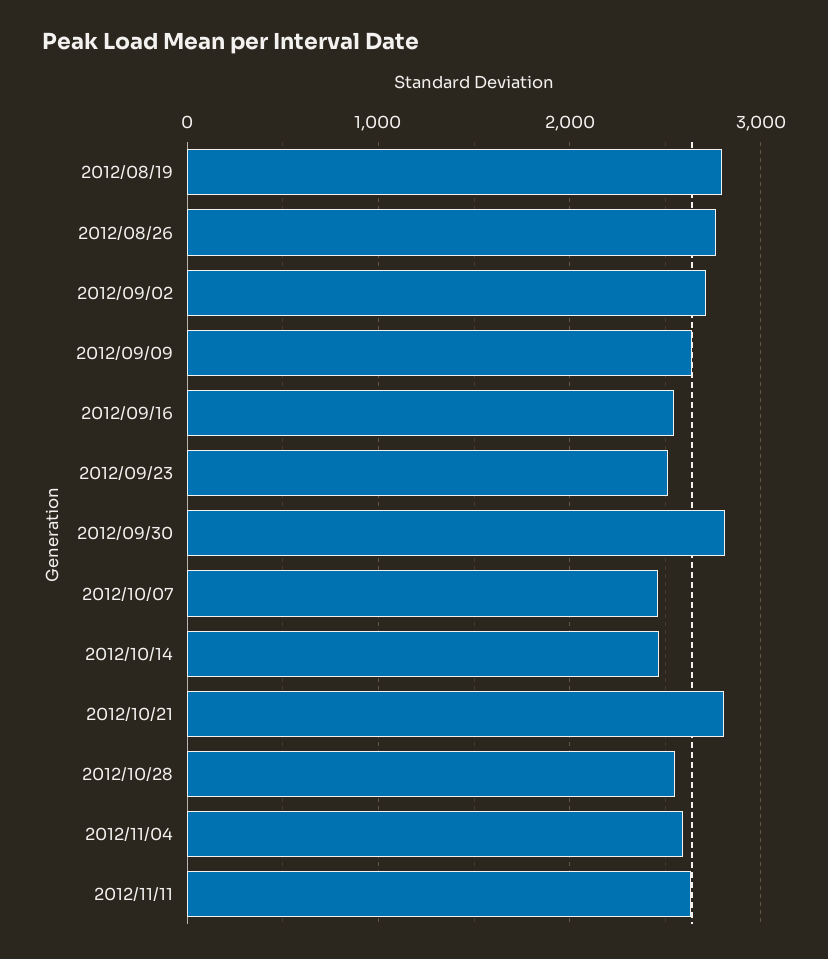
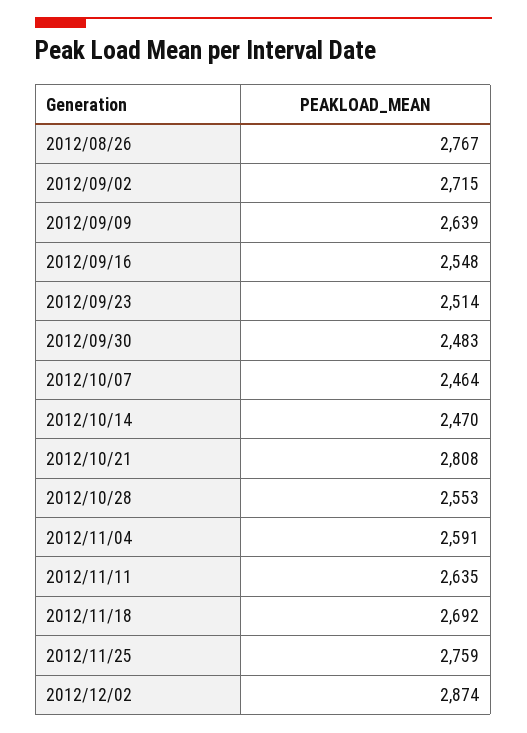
2012/08/19: 2800 -> none
2012/09/30: 2800 -> 2483
2012/11/18: none -> 2692
2012/11/25: none -> 2759
2012/12/02: none -> 2874

